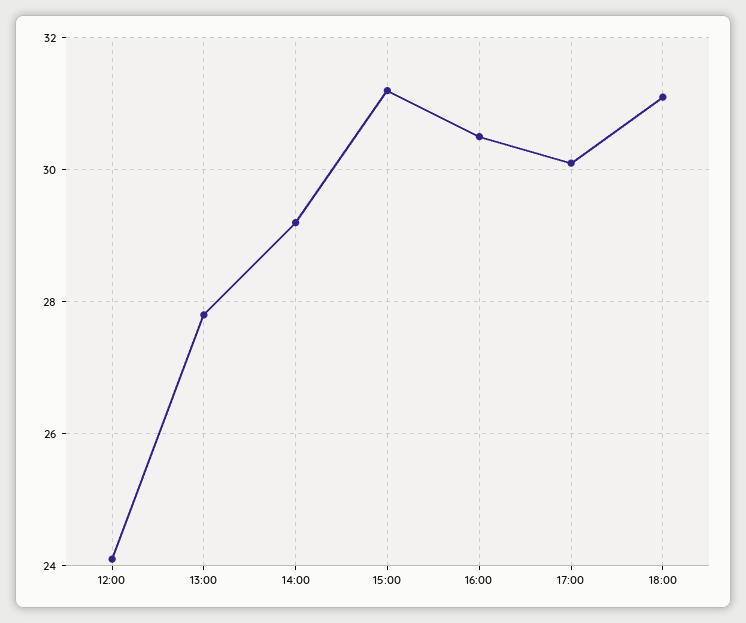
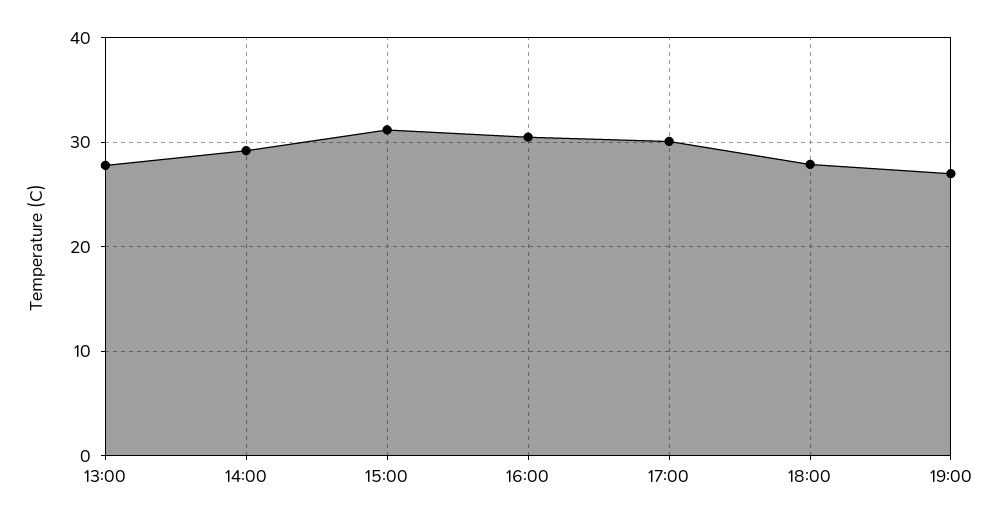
12:00: 24 -> none
18:00: 31 -> 28
19:00: none -> 27

